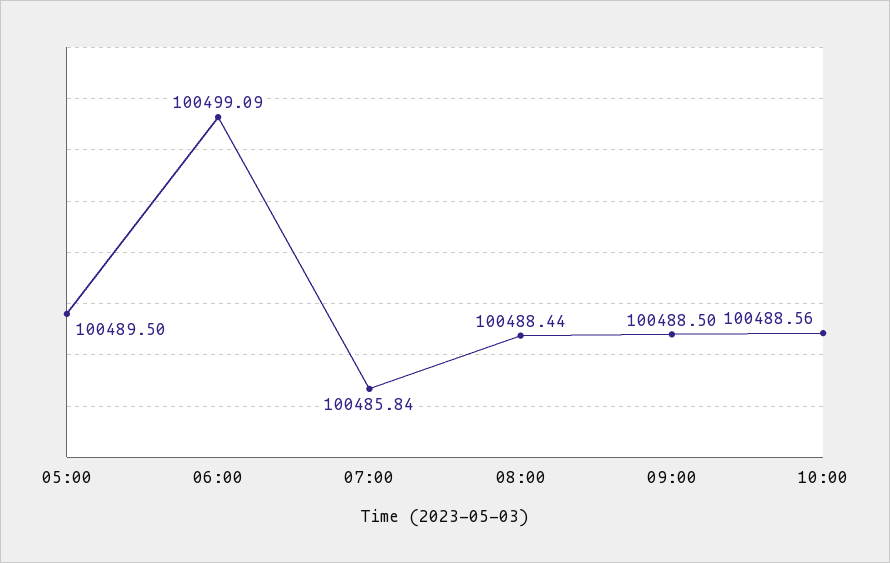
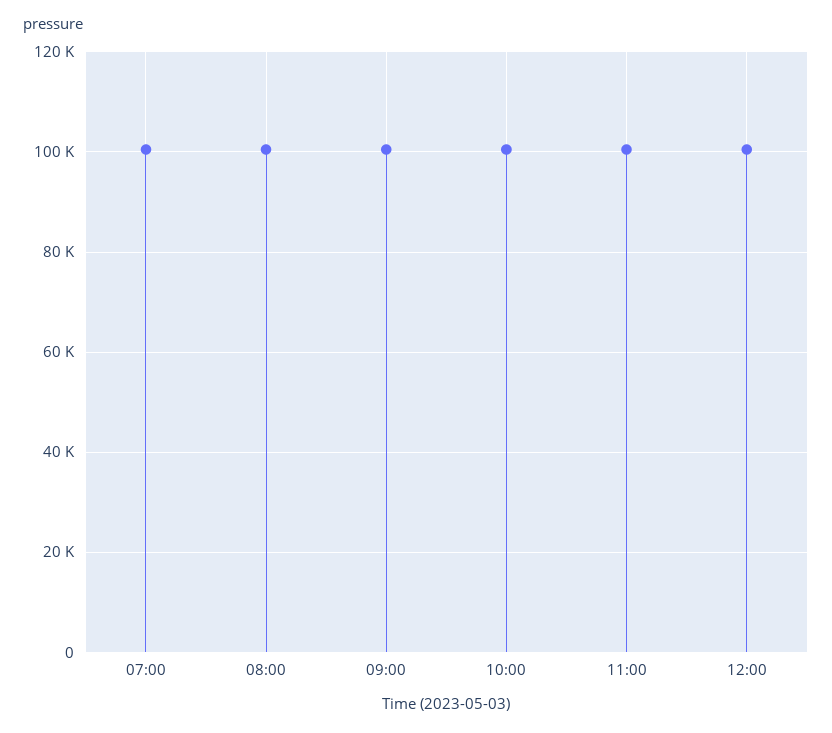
05:00: 100489.5 -> none
06:00: 100499.09 -> none
11:00: none -> 100000
12:00: none -> 100000

